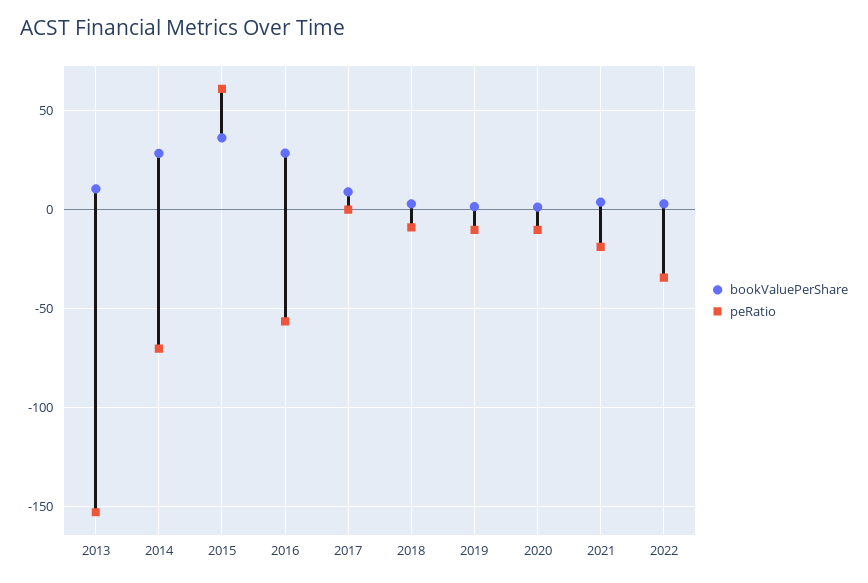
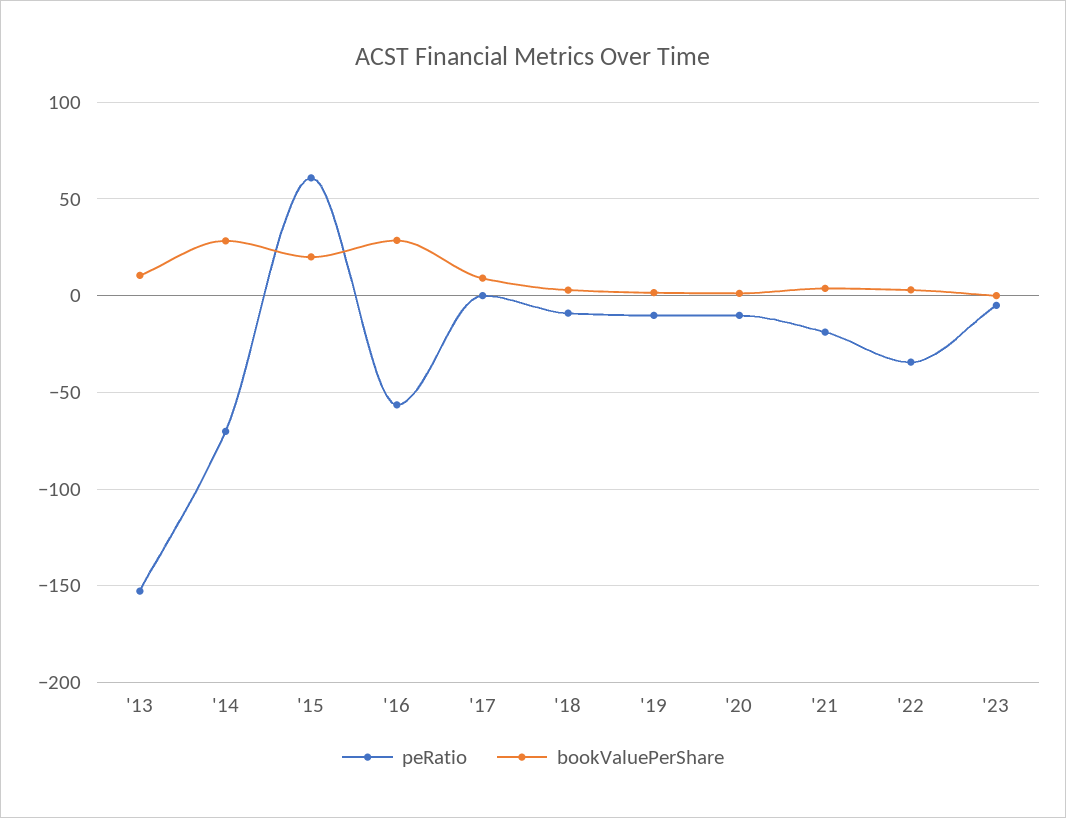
bookValuePerShare, 2015: 35 -> 20
peRatio, '23: none -> -5
bookValuePerShare, '23: none -> 0

